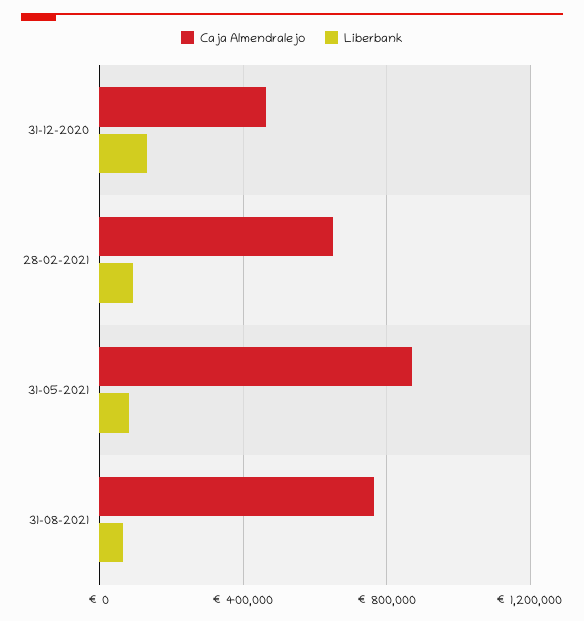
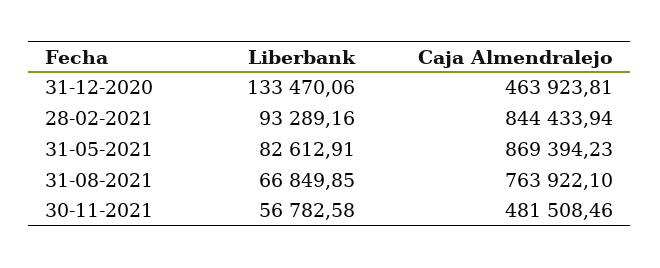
Caja Almendralejo, 28-02-2021: 650000 -> 844433.94
Liberbank, 30-11-2021: none -> 56782.58
Caja Almendralejo, 30-11-2021: none -> 481508.46

